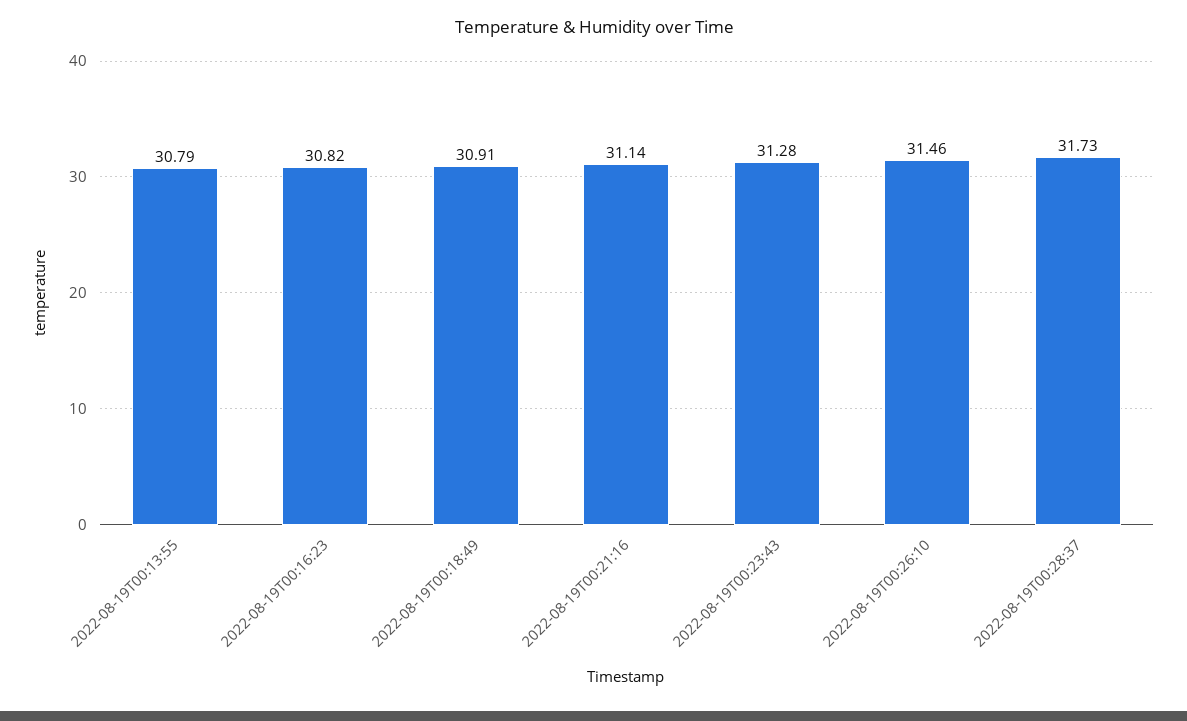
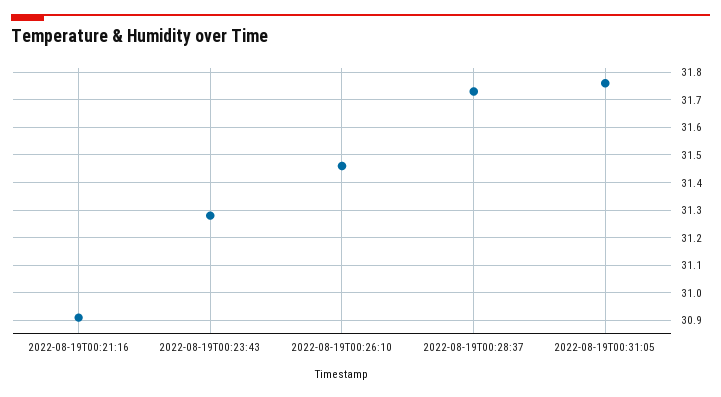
2022-08-19T00:13:55: 30.79 -> none
2022-08-19T00:16:23: 30.82 -> none
2022-08-19T00:18:49: 30.91 -> none
2022-08-19T00:21:16: 31.14 -> 30.9
2022-08-19T00:31:05: none -> 31.75

